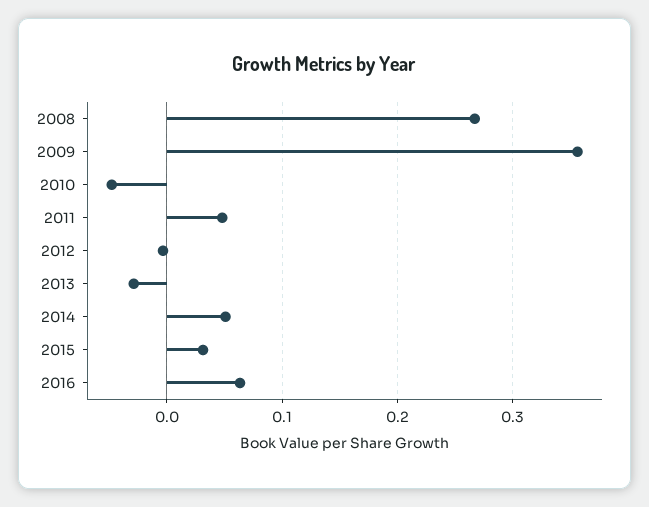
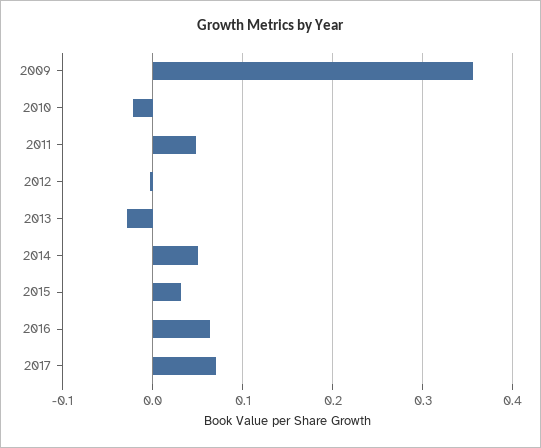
2008: 0.27 -> none
2010: -0.05 -> -0.02
2017: none -> 0.07

